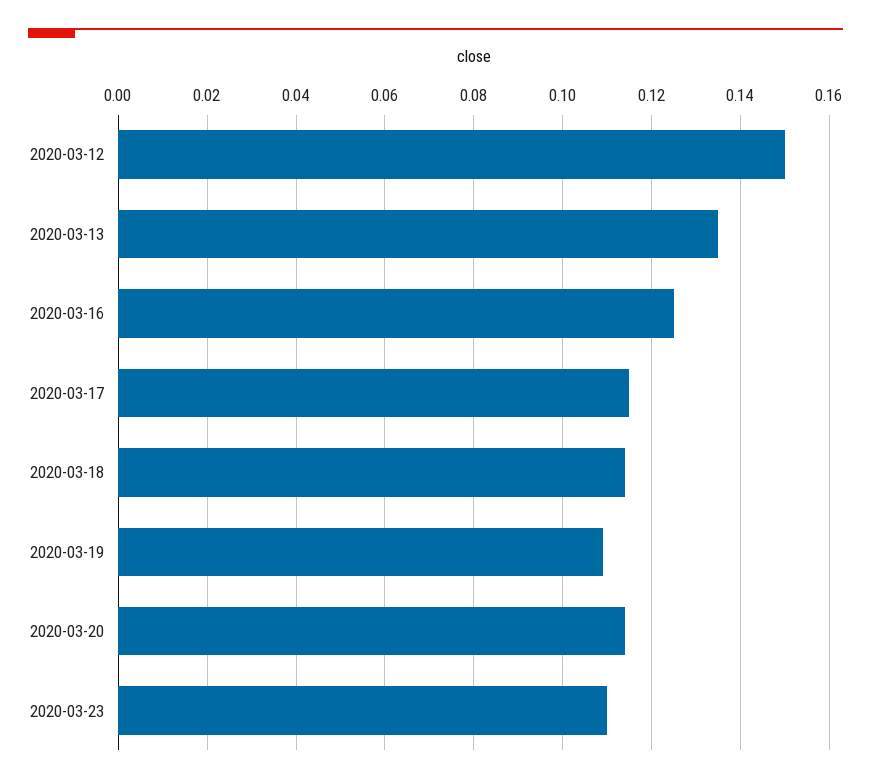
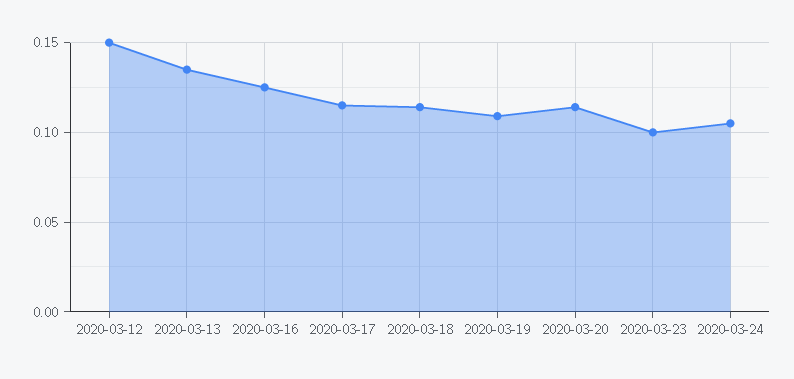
2020-03-23: 0.11 -> 0.1
2020-03-24: none -> 0.105

